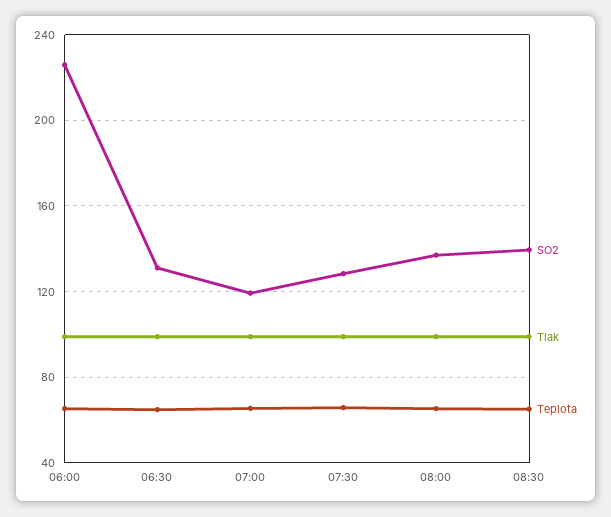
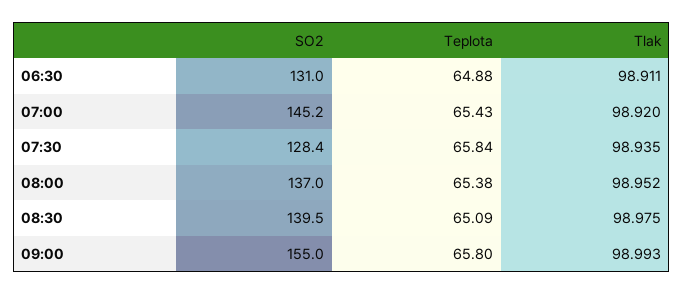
SO2, 06:00: 225 -> none
Tlak, 06:00: 100 -> none
Teplota, 06:00: 65 -> none
SO2, 07:00: 120 -> 145.2
SO2, 09:00: none -> 155
Teplota, 09:00: none -> 65.8
Tlak, 09:00: none -> 98.993

